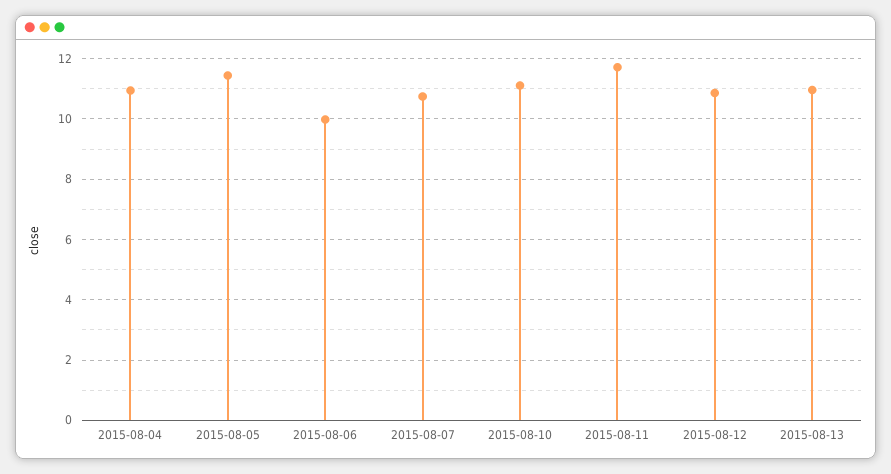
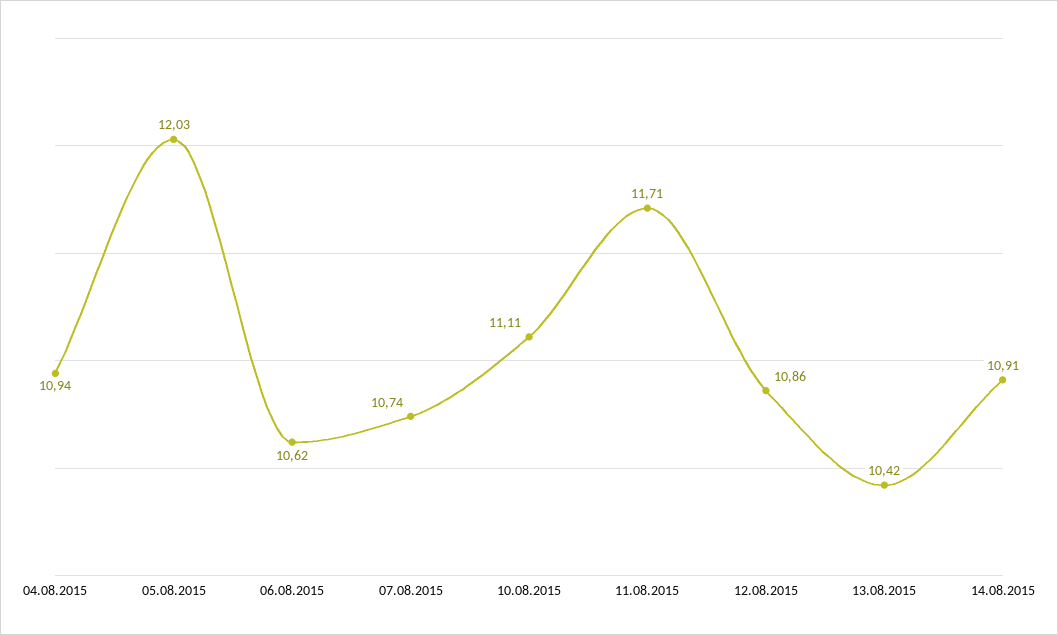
2015-08-05: 11.4 -> 12.03
2015-08-06: 10 -> 10.62
2015-08-13: 11 -> 10.42
14.08.2015: none -> 10.91

